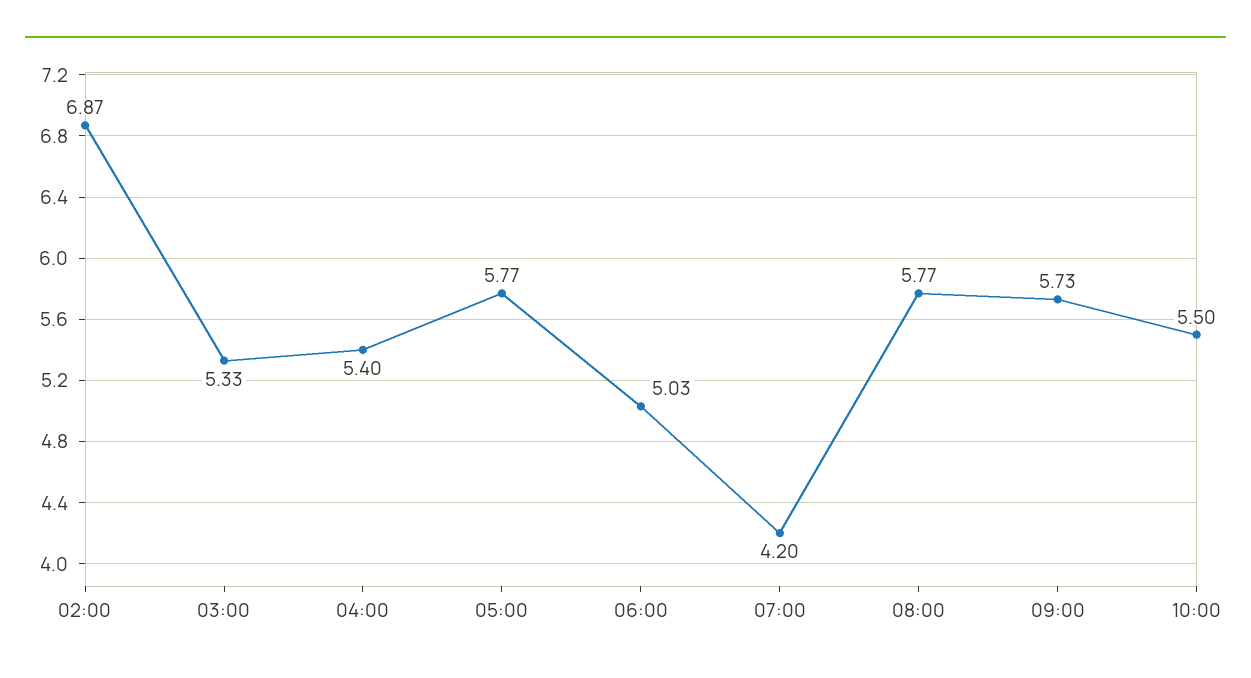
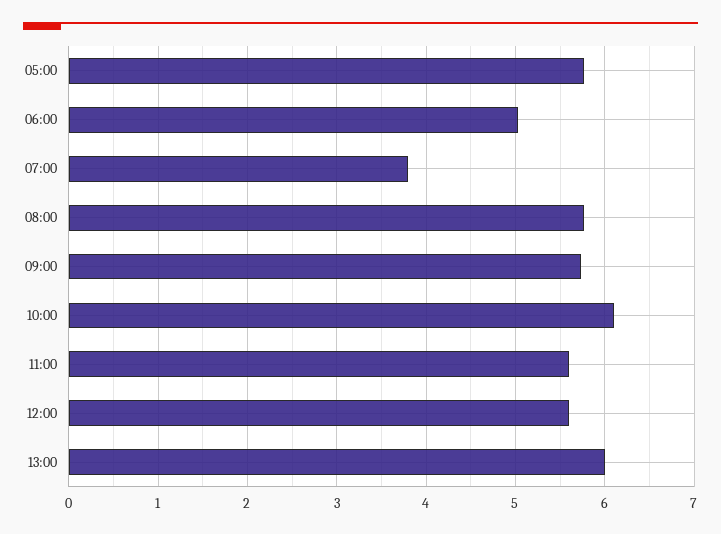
02:00: 6.87 -> none
03:00: 5.33 -> none
04:00: 5.4 -> none
07:00: 4.2 -> 3.8
10:00: 5.5 -> 6.1
11:00: none -> 5.6
12:00: none -> 5.6
13:00: none -> 6

